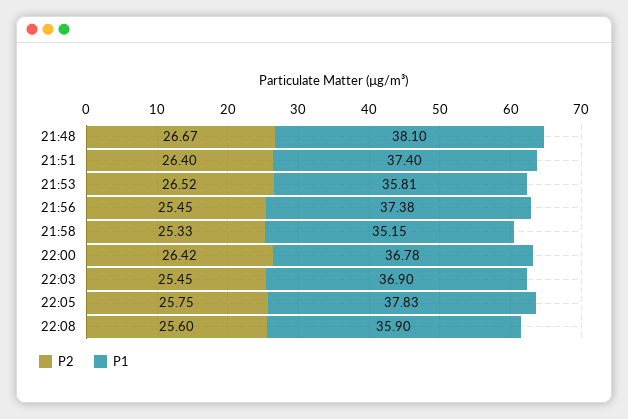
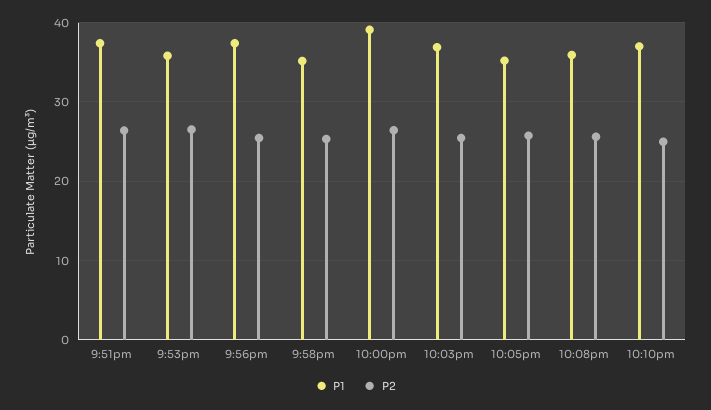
P2, 21:48: 26.67 -> none
P1, 21:48: 38.1 -> none
P1, 22:00: 36.78 -> 39
P1, 22:05: 37.83 -> 35
P1, 10:10pm: none -> 37
P2, 10:10pm: none -> 25

